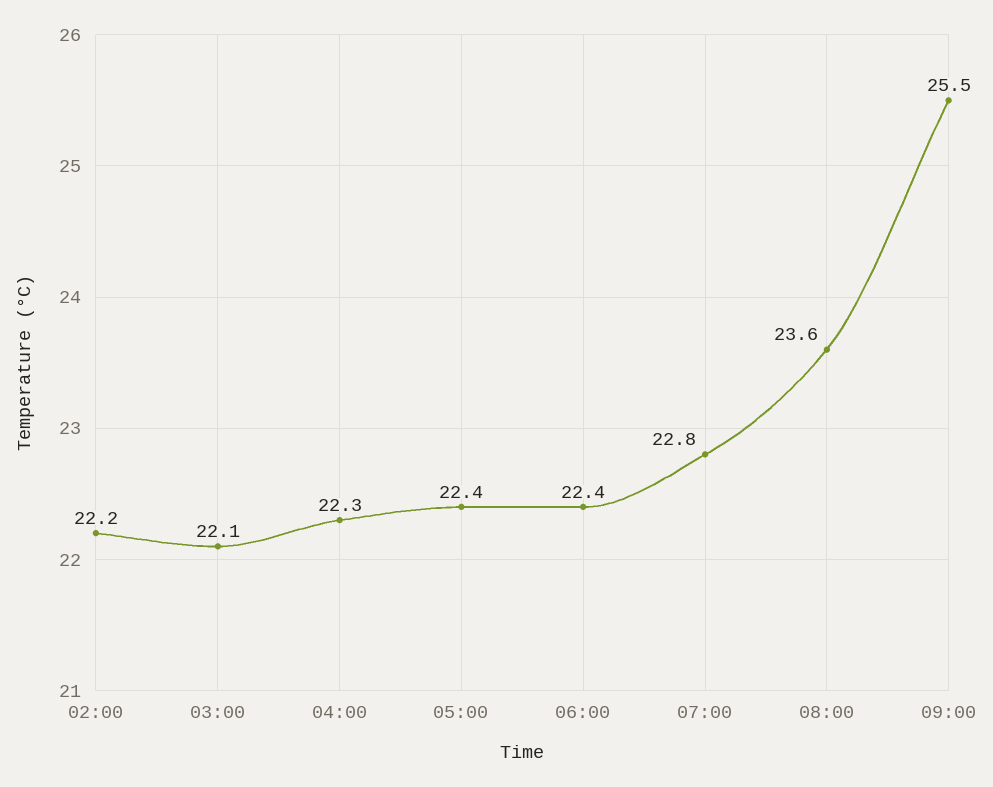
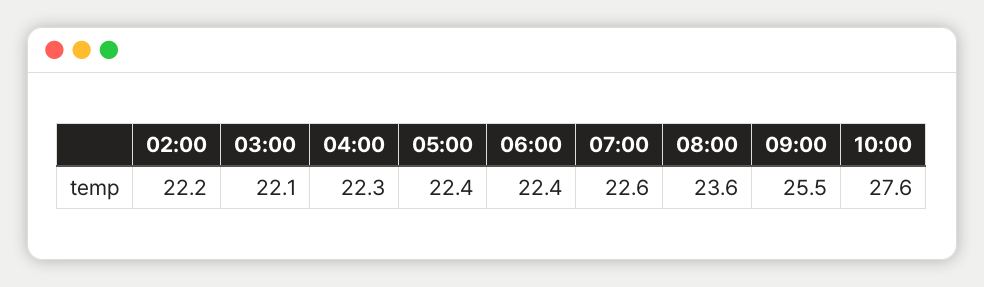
07:00: 22.8 -> 22.6
10:00: none -> 27.6

